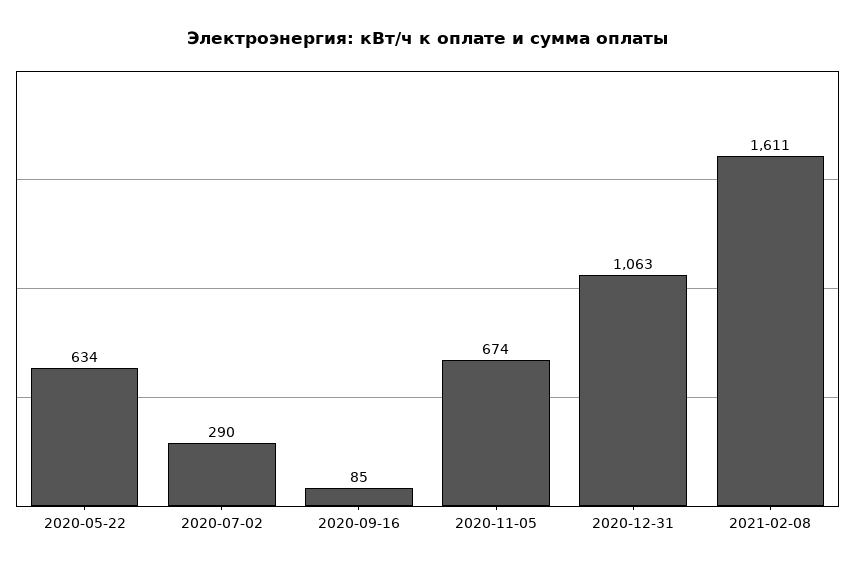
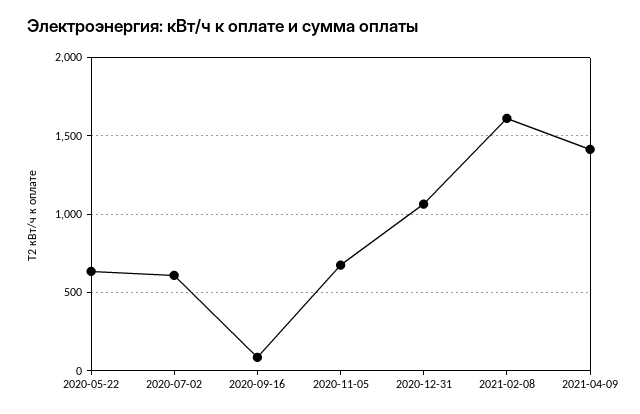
2020-07-02: 290 -> 600
2021-04-09: none -> 1400

